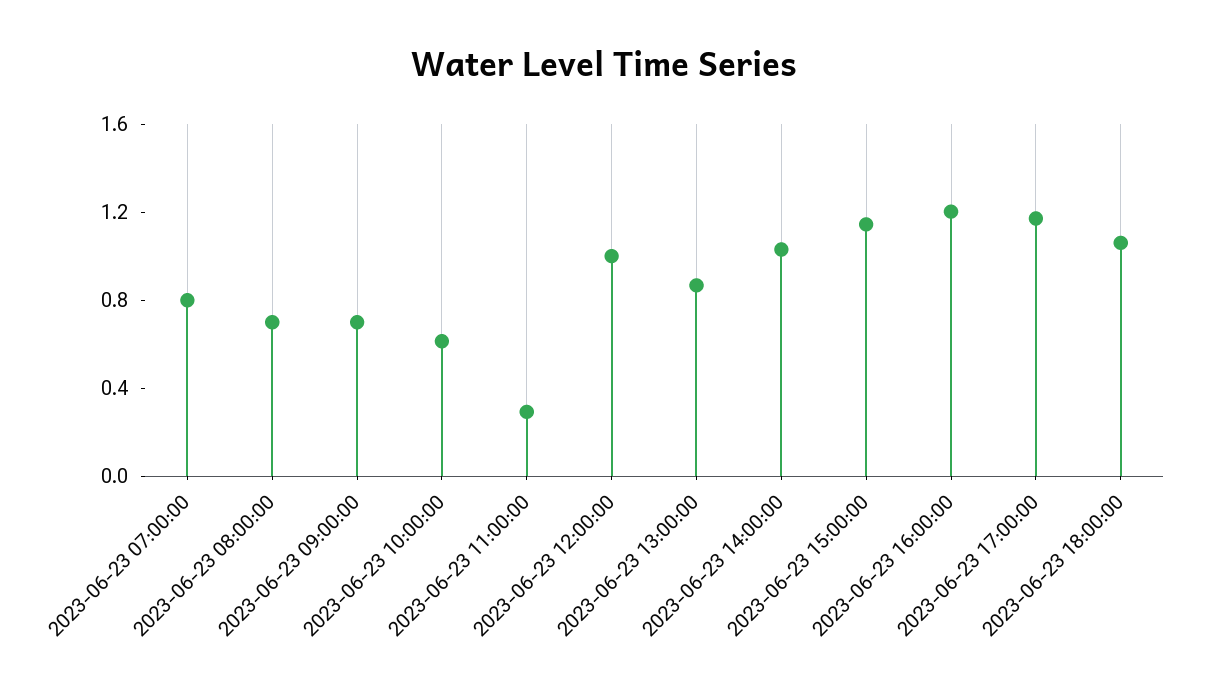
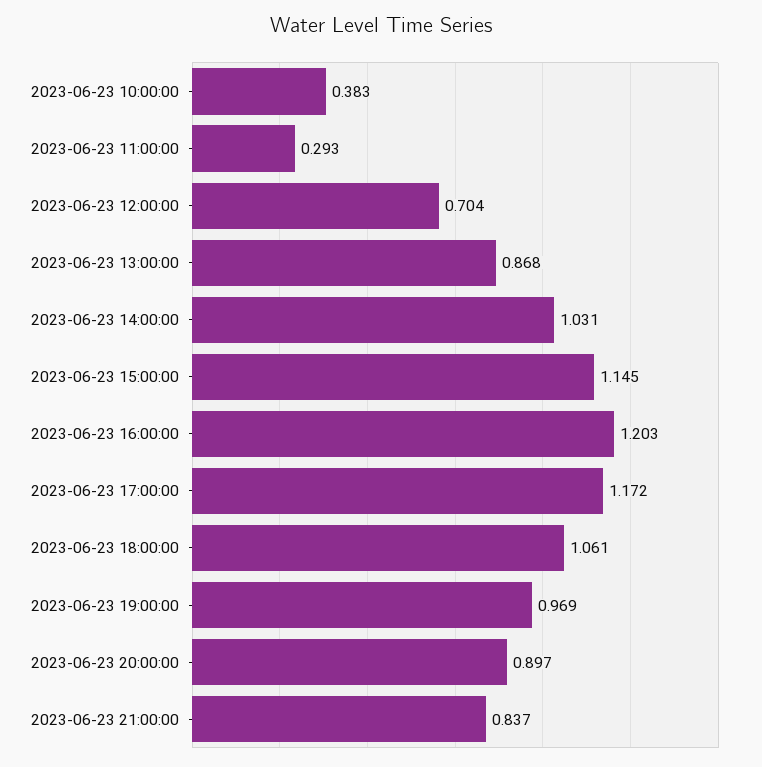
2023-06-23 07:00:00: 0.8 -> none
2023-06-23 08:00:00: 0.7 -> none
2023-06-23 09:00:00: 0.7 -> none
2023-06-23 10:00:00: 0.6 -> 0.383
2023-06-23 12:00:00: 1 -> 0.704
2023-06-23 19:00:00: none -> 0.969
2023-06-23 20:00:00: none -> 0.897
2023-06-23 21:00:00: none -> 0.837

